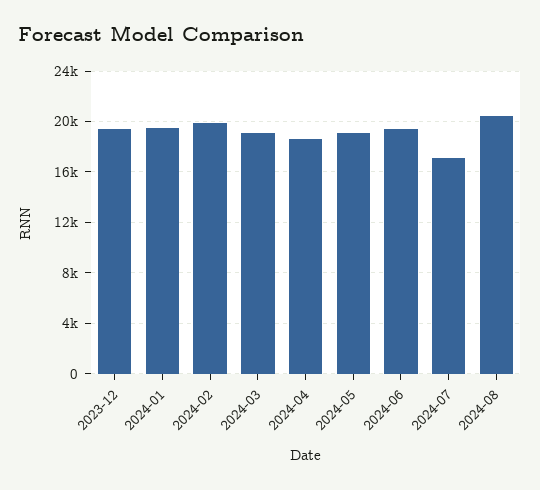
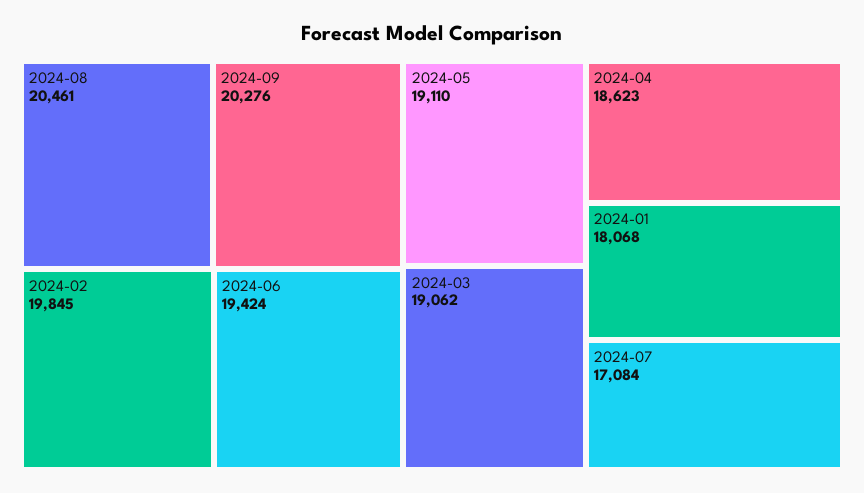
2023-12: 19500 -> none
2024-01: 19500 -> 18068
2024-09: none -> 20276

